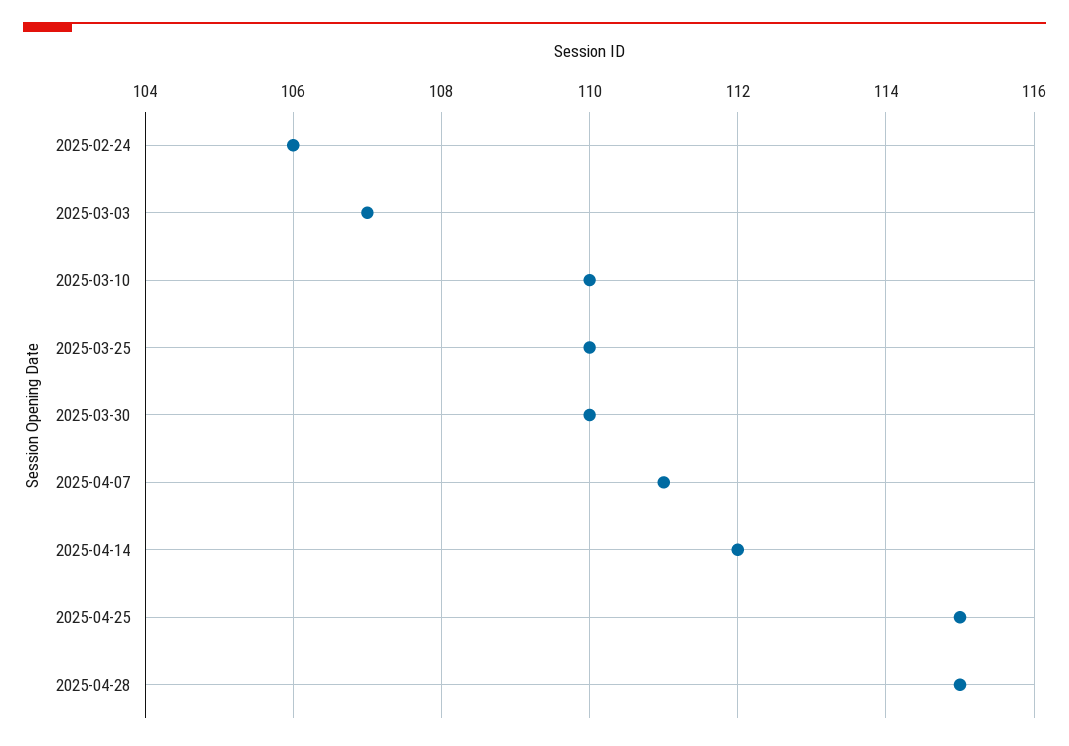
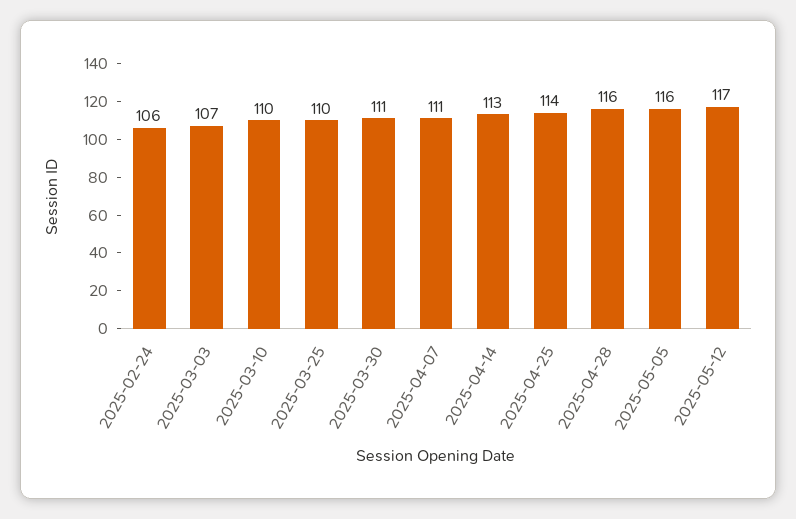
2025-03-30: 110 -> 111
2025-04-14: 112 -> 113
2025-04-25: 115 -> 114
2025-04-28: 115 -> 116
2025-05-05: none -> 116
2025-05-12: none -> 117

